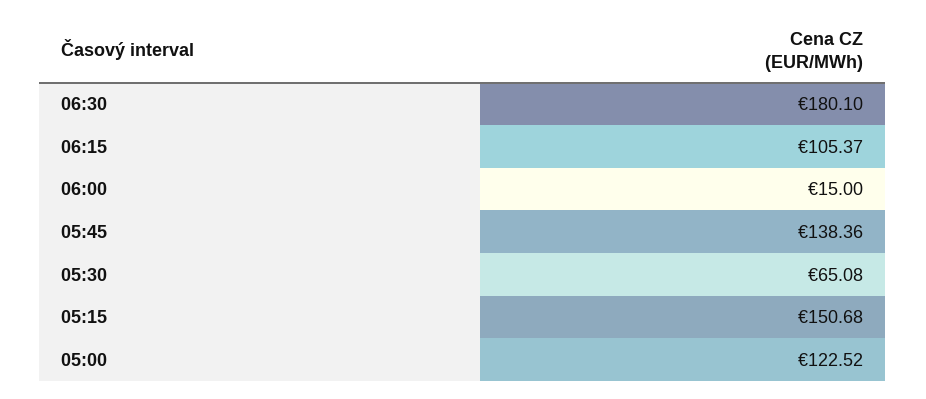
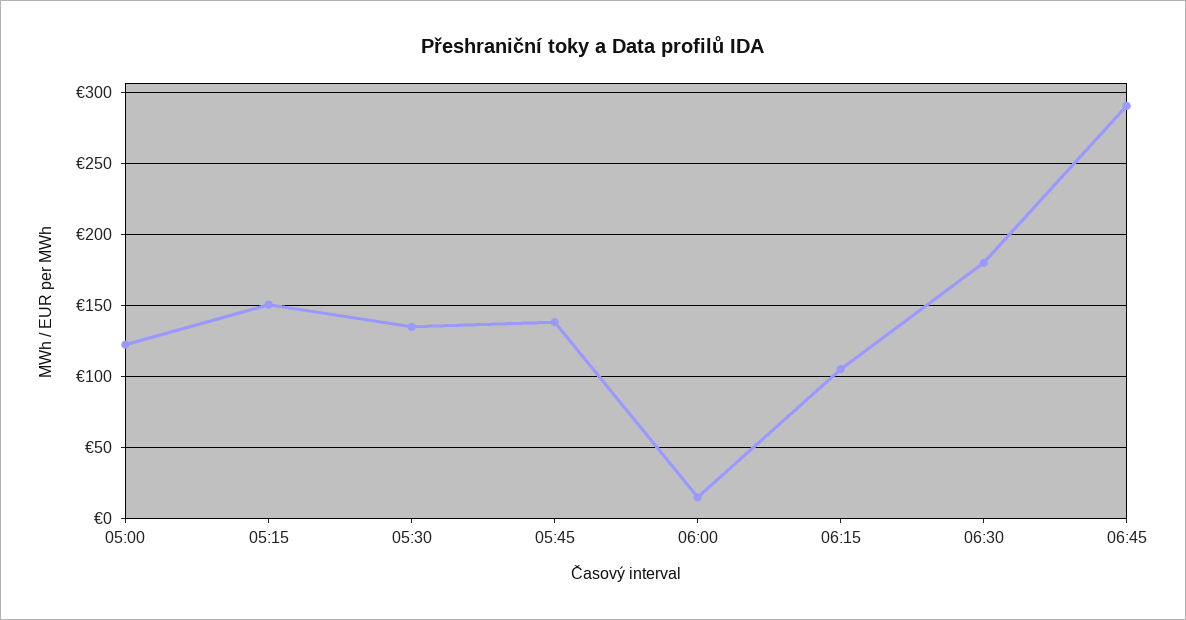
05:30: 65.08 -> 135
06:45: none -> 290

